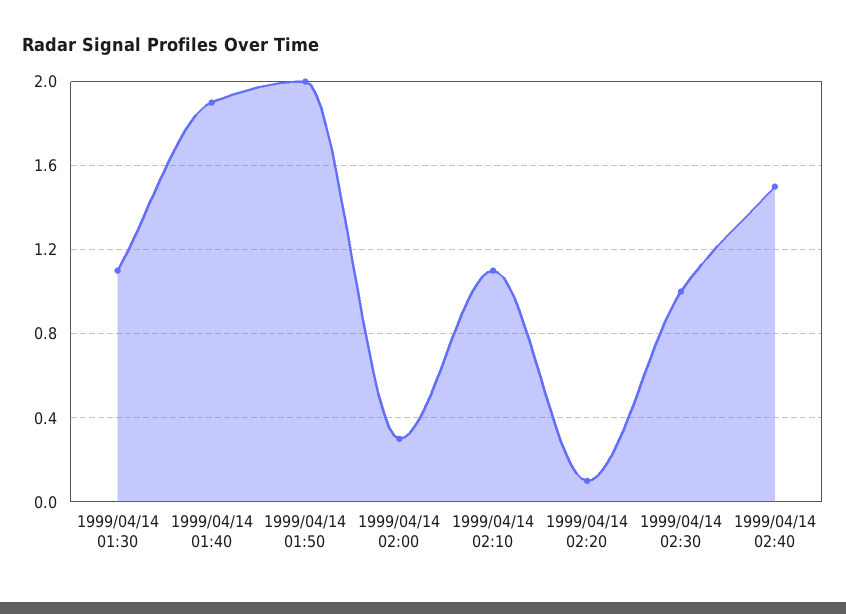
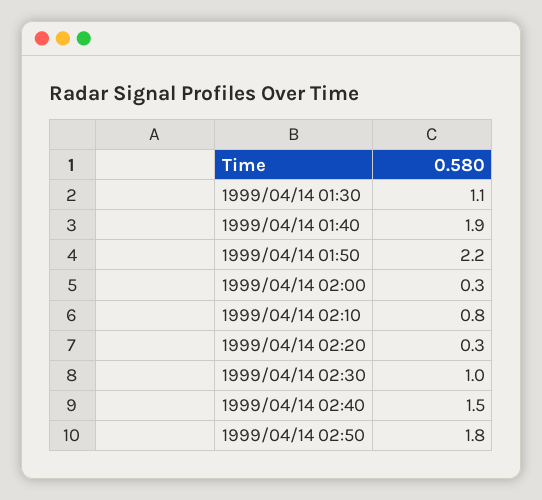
1999/04/14 01:50: 2 -> 2.2
1999/04/14 02:10: 1.1 -> 0.8
1999/04/14 02:20: 0.1 -> 0.3
1999/04/14 02:50: none -> 1.8

